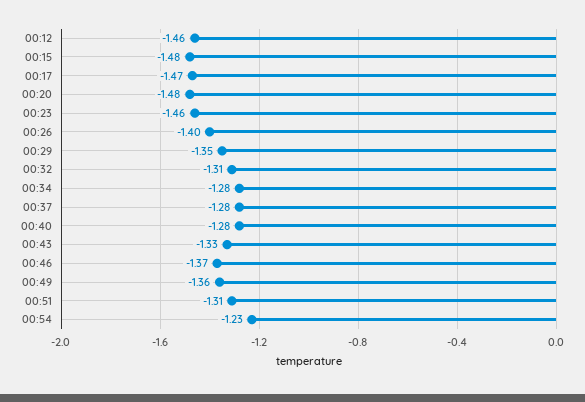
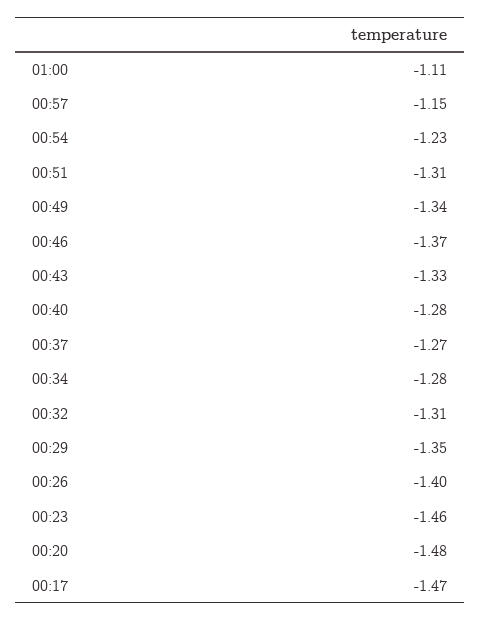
00:12: -1.46 -> none
00:15: -1.48 -> none
00:37: -1.28 -> -1.27
00:49: -1.36 -> -1.34
01:00: none -> -1.11
00:57: none -> -1.15

